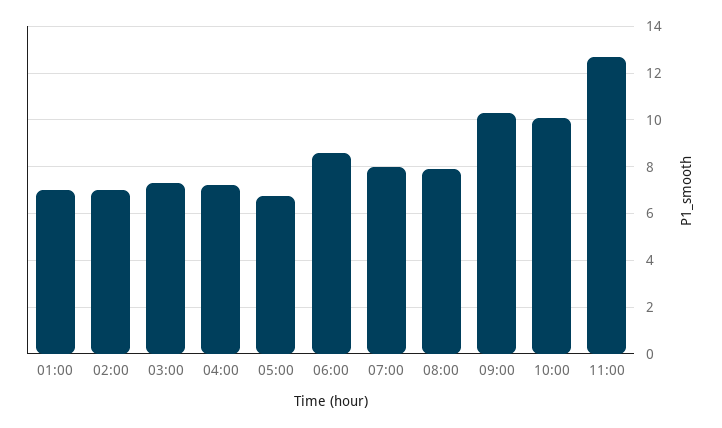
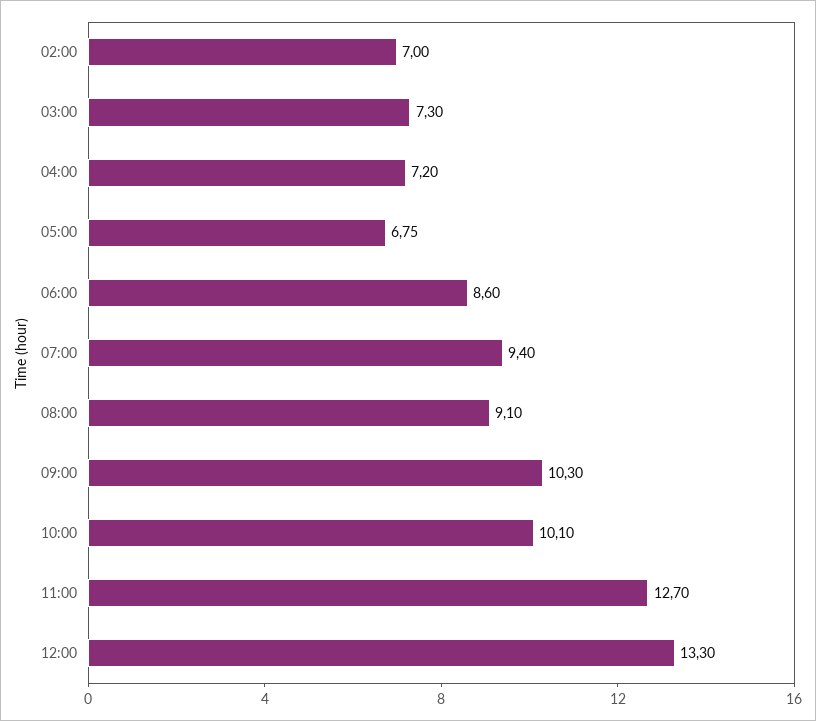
01:00: 7 -> none
07:00: 8 -> 9.4
08:00: 8 -> 9.1
12:00: none -> 13.3

